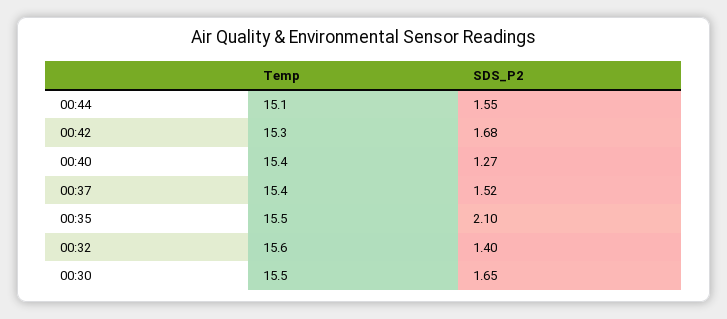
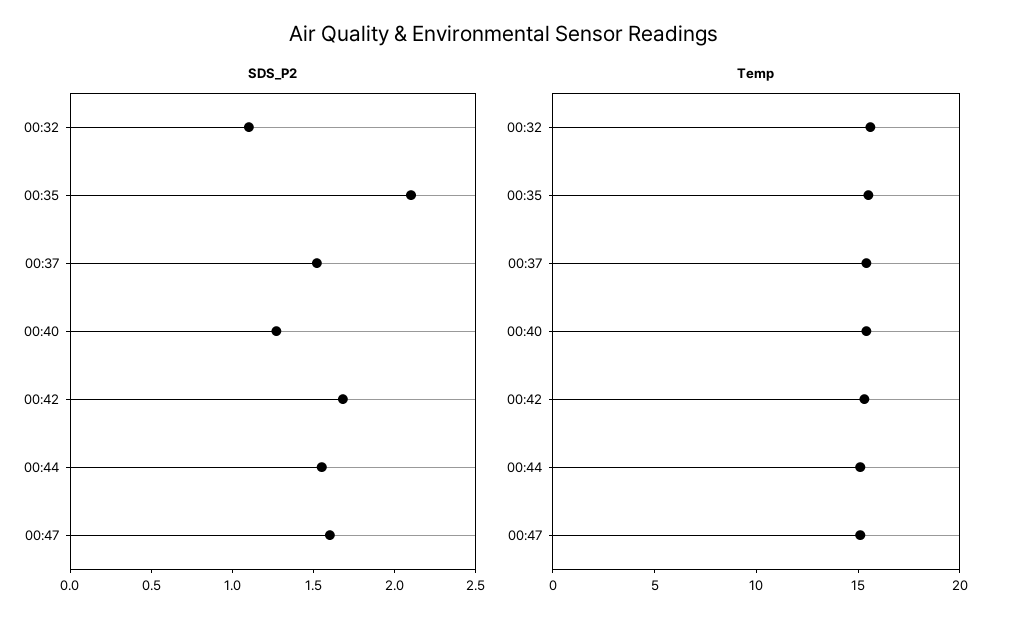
SDS_P2, 00:32: 1.4 -> 1.1
Temp, 00:30: 15.5 -> none
SDS_P2, 00:30: 1.65 -> none
SDS_P2, 00:47: none -> 1.6
Temp, 00:47: none -> 15

